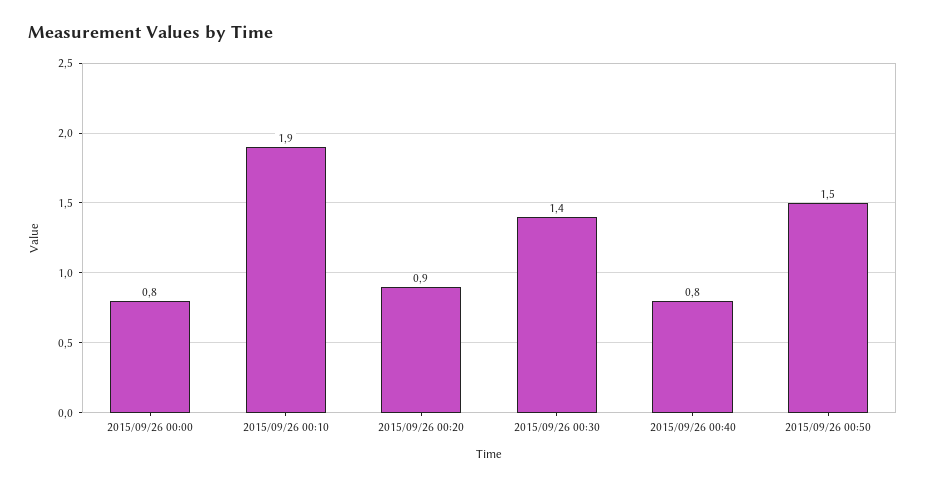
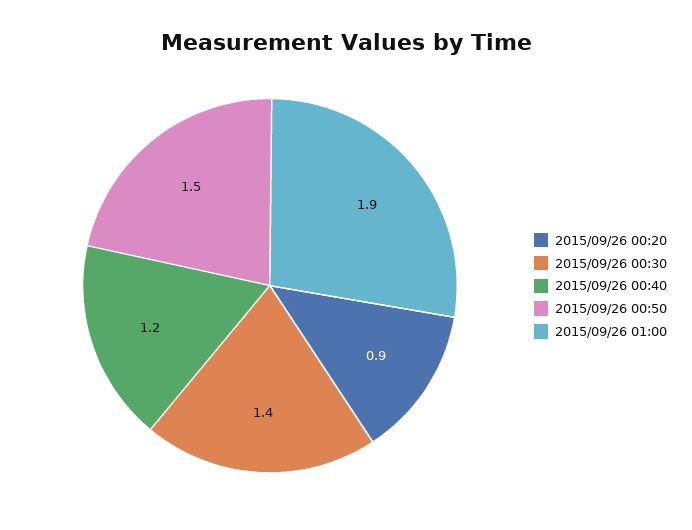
2015/09/26 00:00: 0.8 -> none
2015/09/26 00:10: 1.9 -> none
2015/09/26 00:40: 0.8 -> 1.2
2015/09/26 01:00: none -> 1.9

